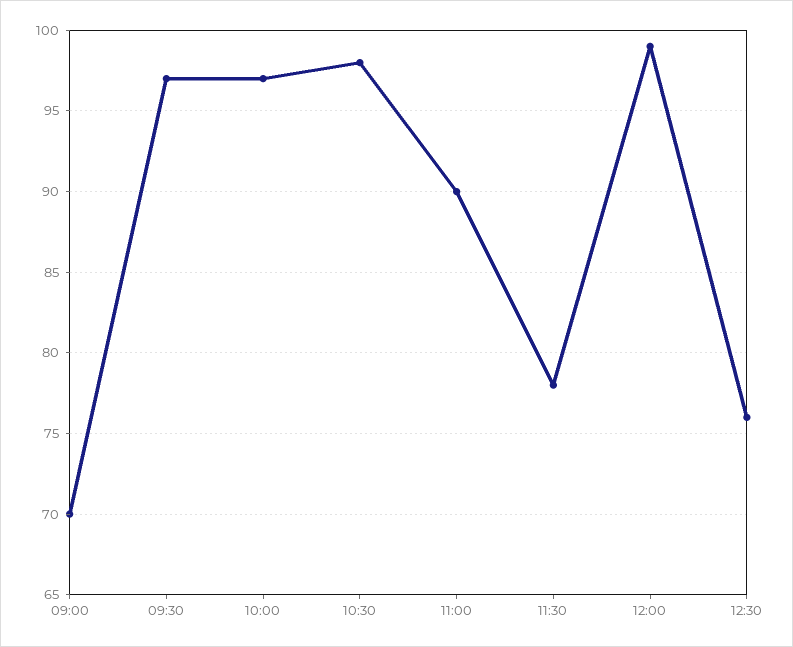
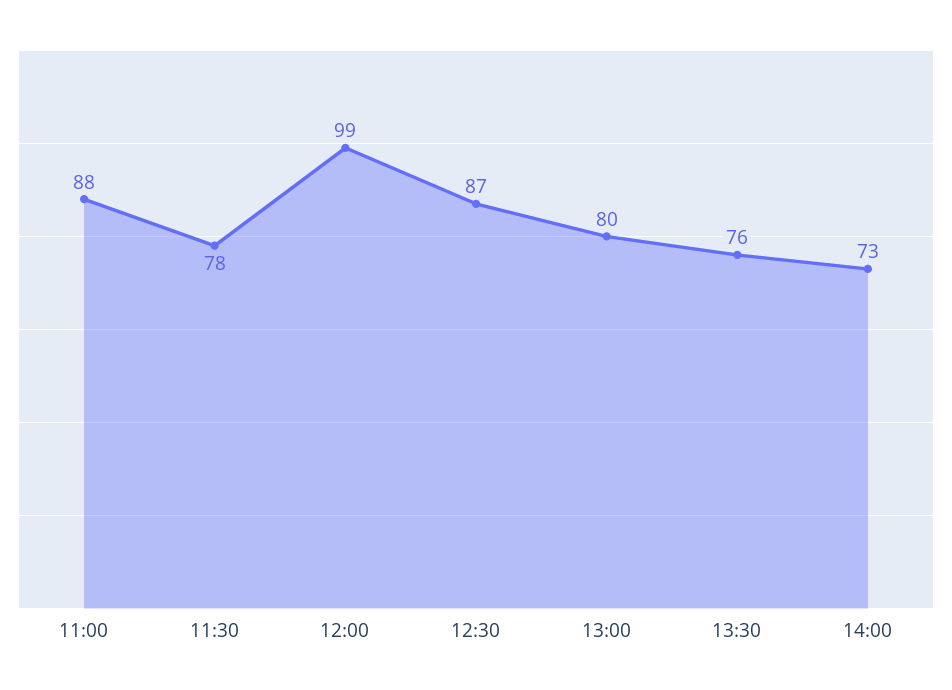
09:00: 70 -> none
09:30: 97 -> none
10:00: 97 -> none
10:30: 98 -> none
11:00: 90 -> 88
12:30: 76 -> 87
13:00: none -> 80
13:30: none -> 76
14:00: none -> 73

